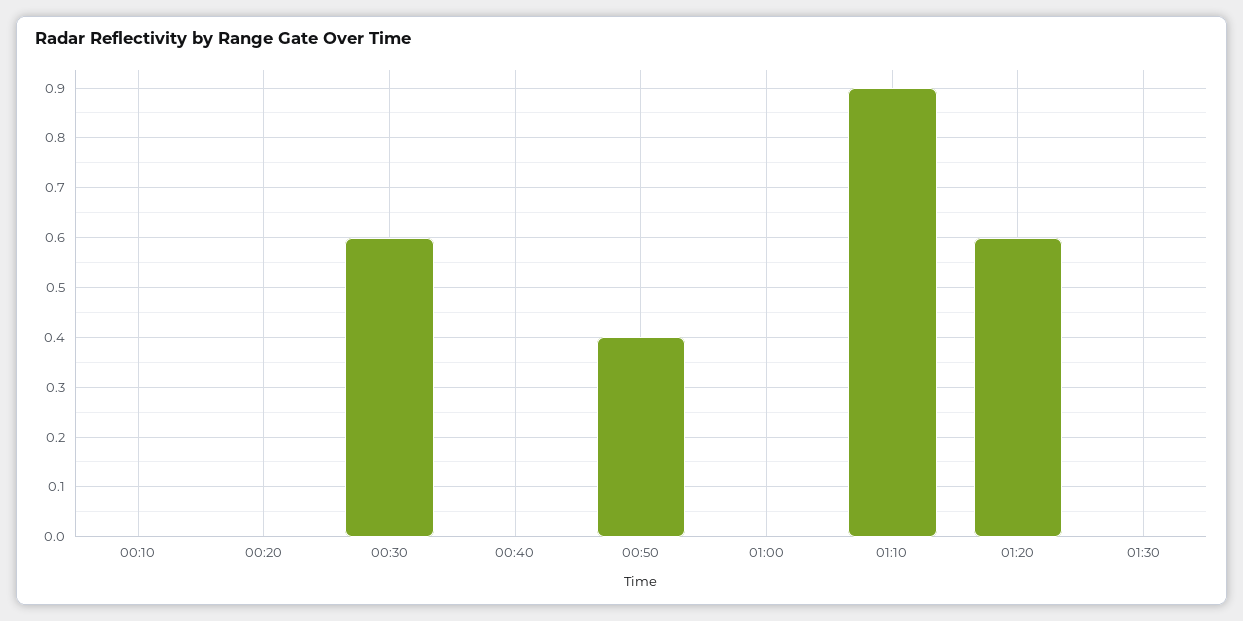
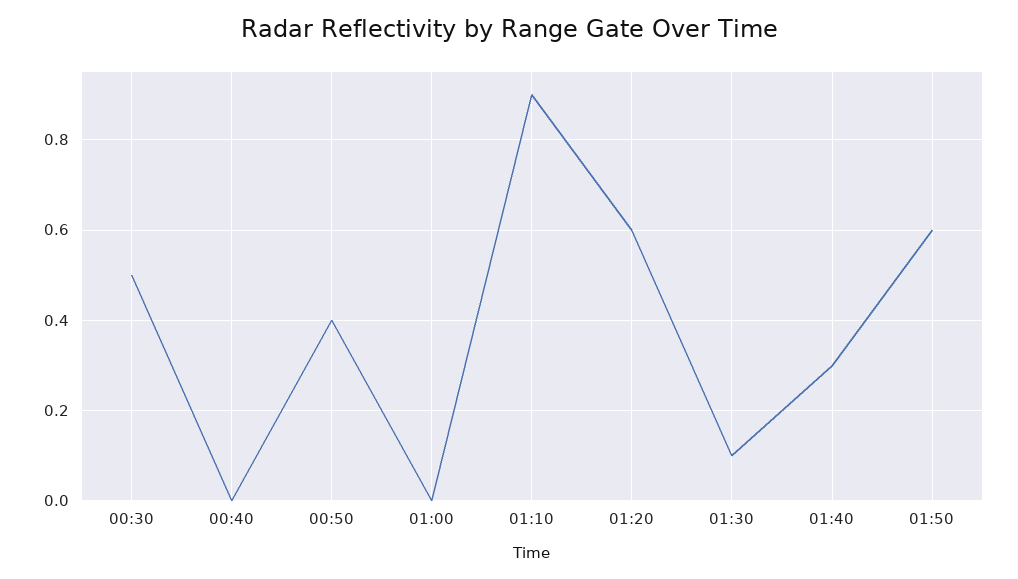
00:10: 0 -> none
00:20: 0 -> none
00:30: 0.6 -> 0.5
01:30: 0 -> 0.1
01:40: none -> 0.3
01:50: none -> 0.6

